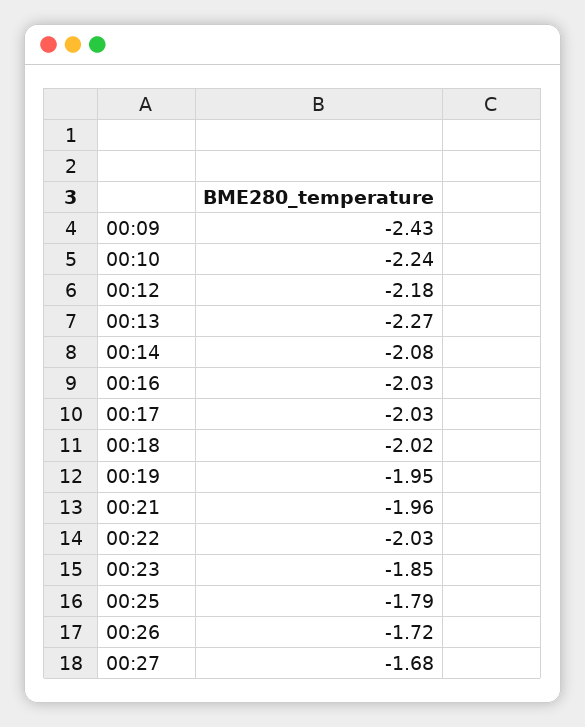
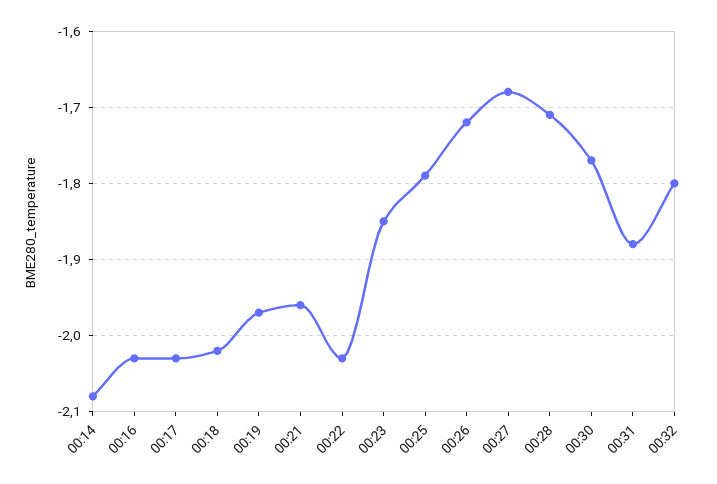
00:09: -2.43 -> none
00:10: -2.24 -> none
00:12: -2.18 -> none
00:13: -2.27 -> none
00:19: -1.95 -> -1.97
00:28: none -> -1.71
00:30: none -> -1.77
00:31: none -> -1.88
00:32: none -> -1.8

